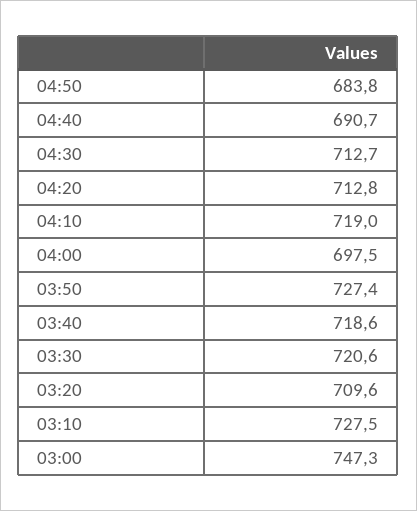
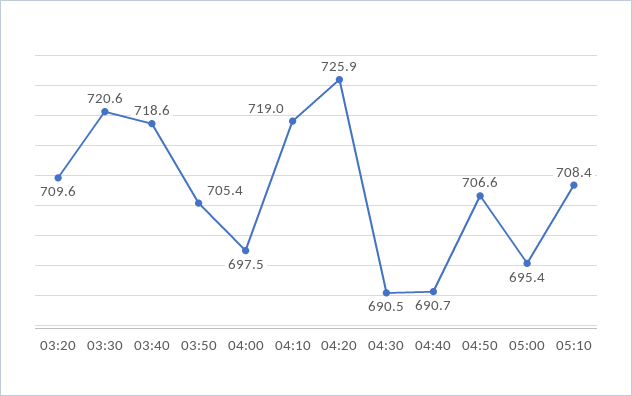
04:50: 683.8 -> 706.6
04:30: 712.7 -> 690.5
04:20: 712.8 -> 725.9
03:50: 727.4 -> 705.4
03:10: 727.5 -> none
03:00: 747.3 -> none
05:00: none -> 695.4
05:10: none -> 708.4

